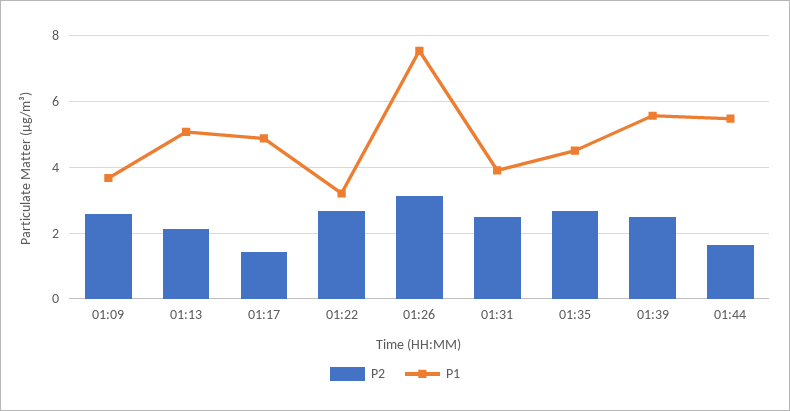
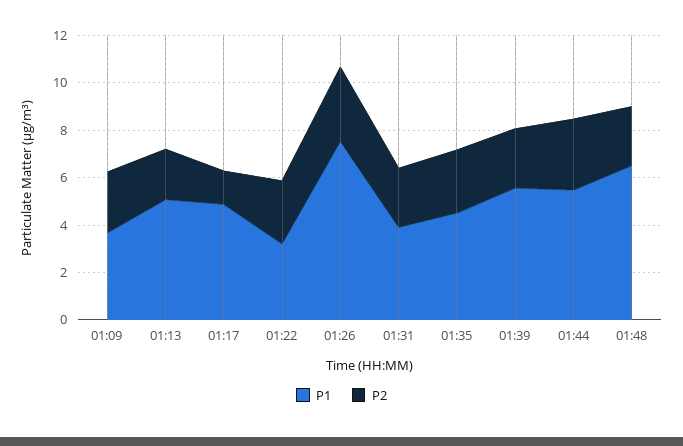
P2, 01:44: 1.6 -> 3
P1, 01:48: none -> 6.5
P2, 01:48: none -> 2.5

